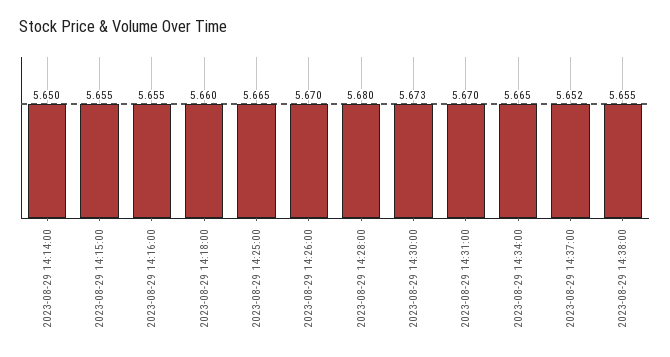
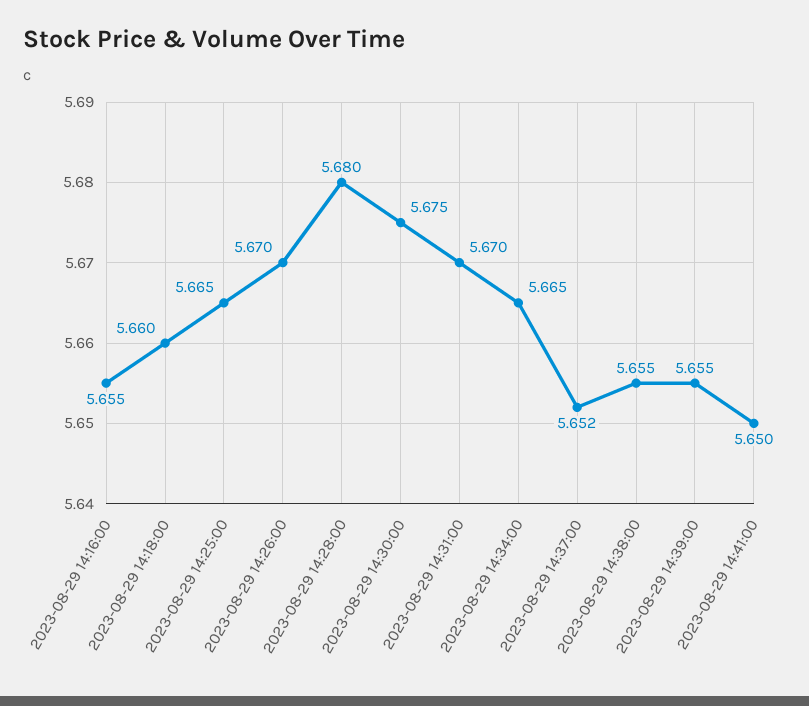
2023-08-29 14:14:00: 5.65 -> none
2023-08-29 14:15:00: 5.655 -> none
2023-08-29 14:30:00: 5.673 -> 5.675
2023-08-29 14:39:00: none -> 5.655
2023-08-29 14:41:00: none -> 5.65

